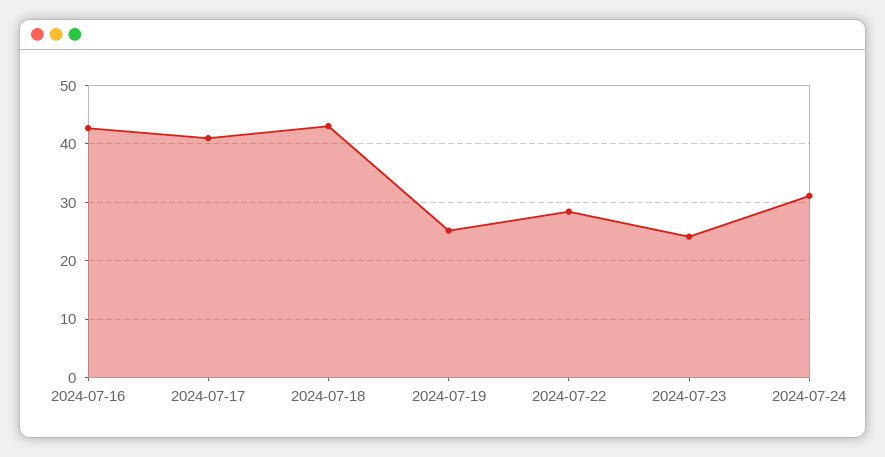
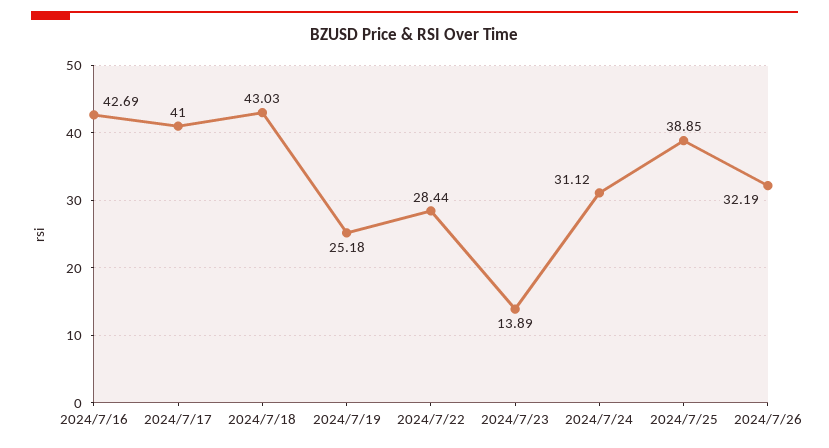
2024-07-23: 24 -> 13.89
2024/7/25: none -> 38.85
2024/7/26: none -> 32.19

